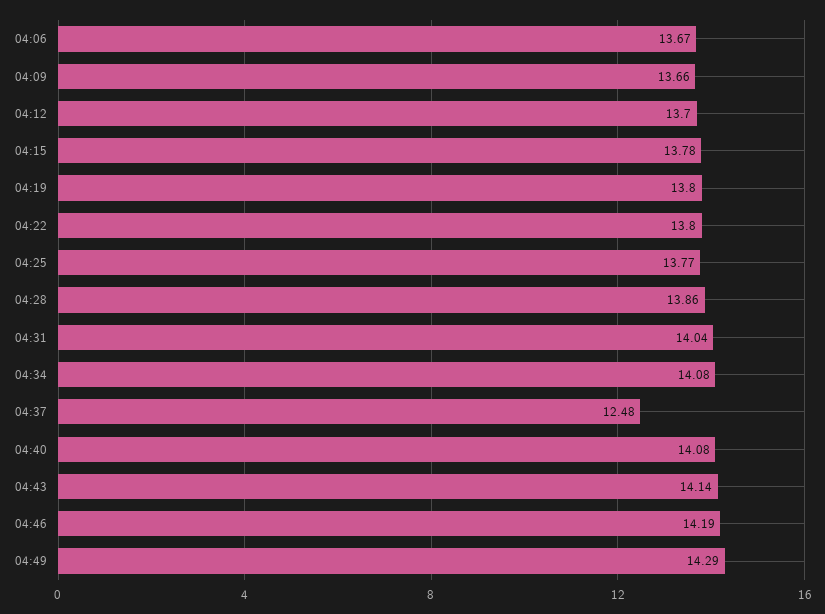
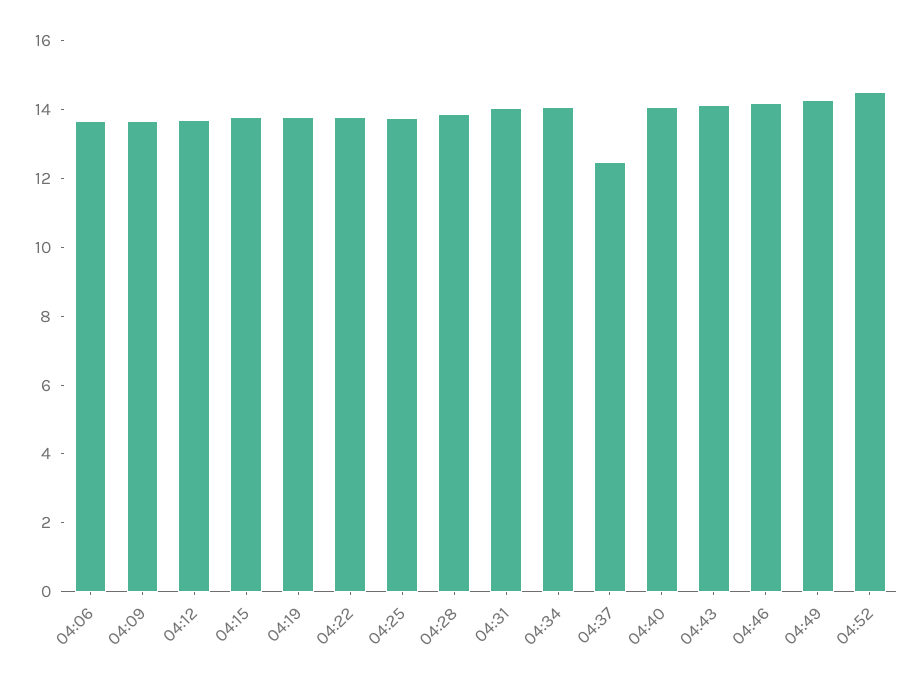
04:52: none -> 14.5

